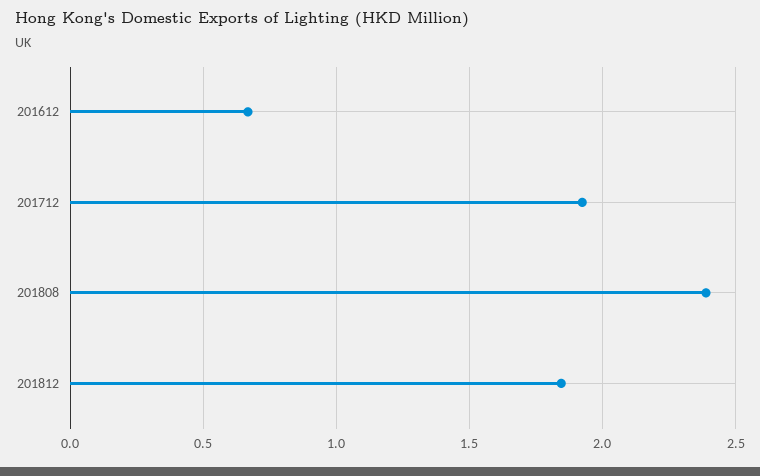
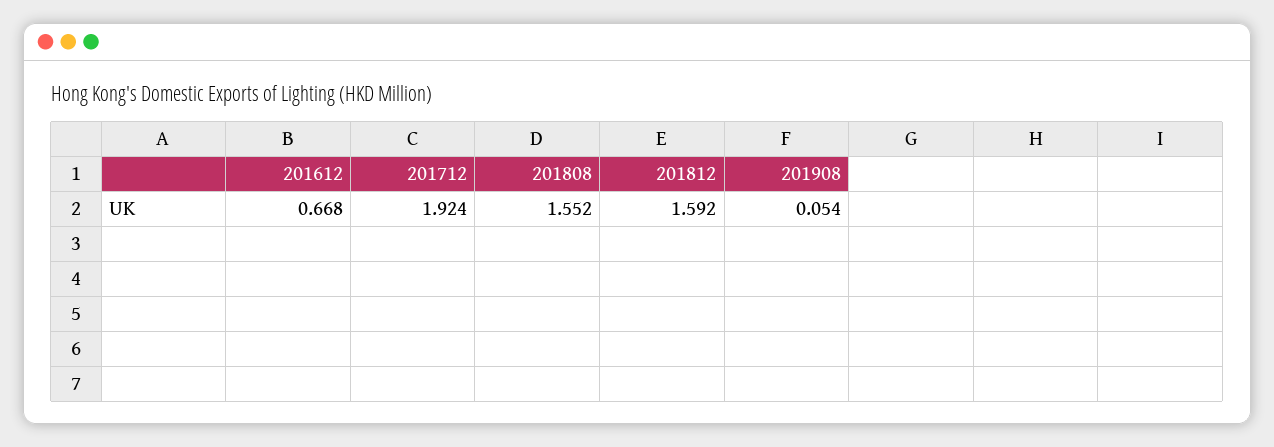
201808: 2.4 -> 1.552
201812: 1.85 -> 1.592
201908: none -> 0.054

